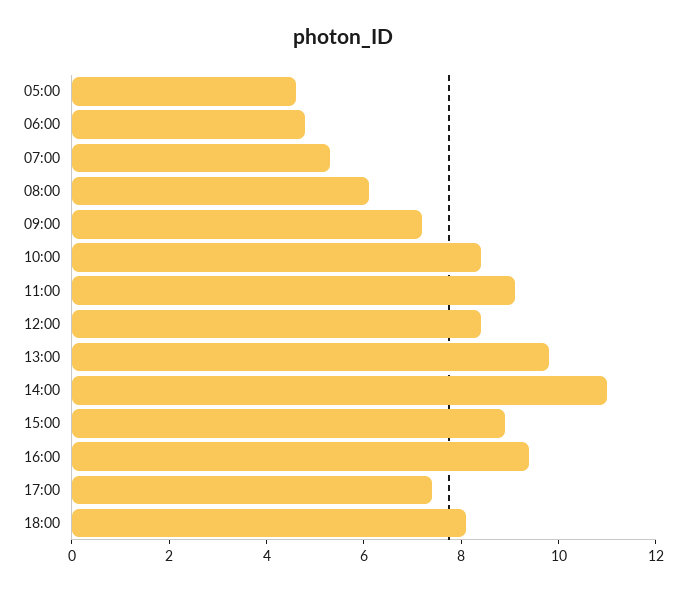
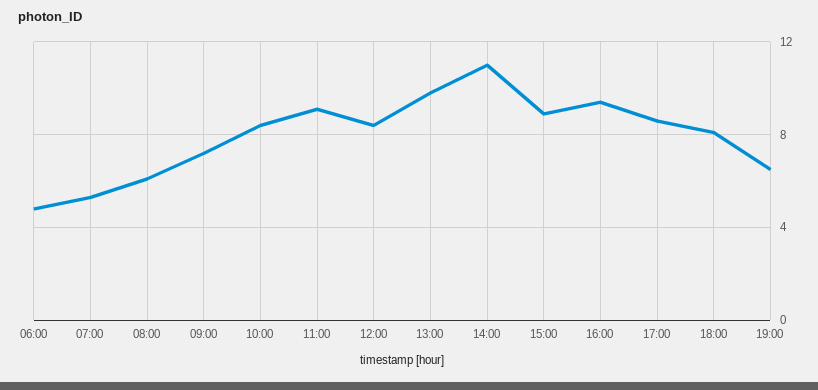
05:00: 4.5 -> none
17:00: 7.5 -> 8.5
19:00: none -> 6.5

